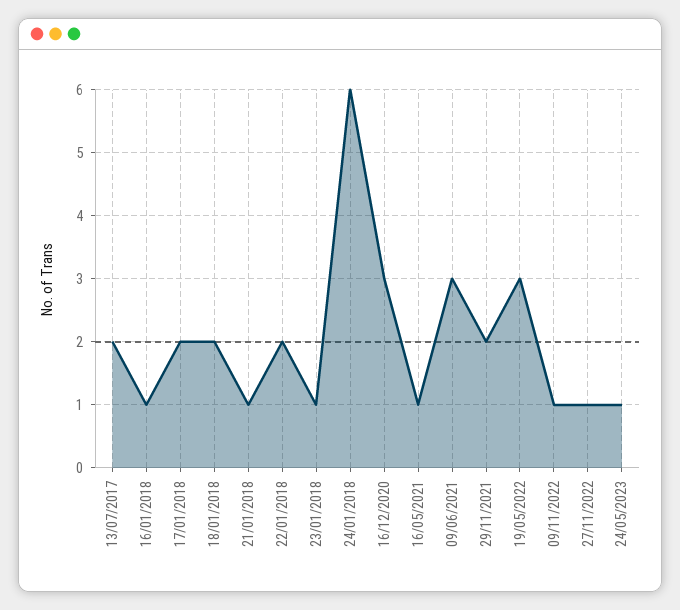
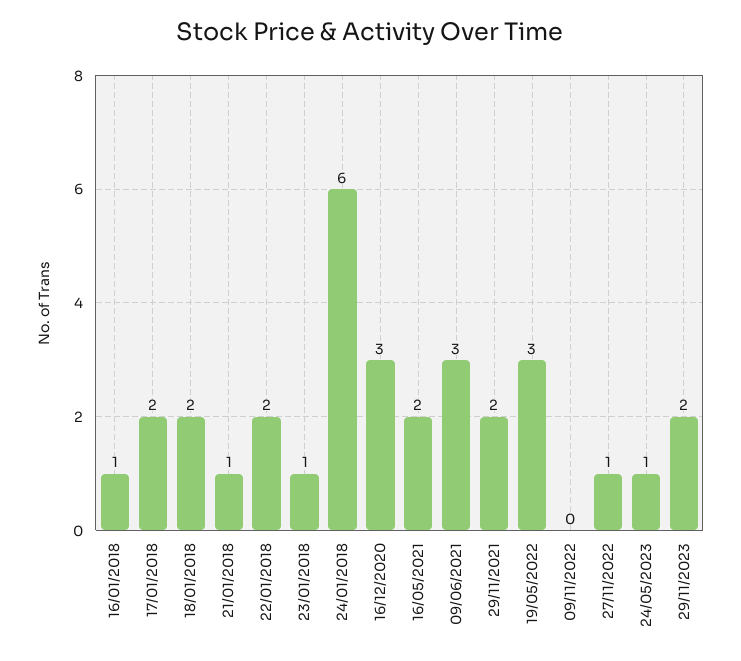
13/07/2017: 2 -> none
16/05/2021: 1 -> 2
09/11/2022: 1 -> 0
29/11/2023: none -> 2

